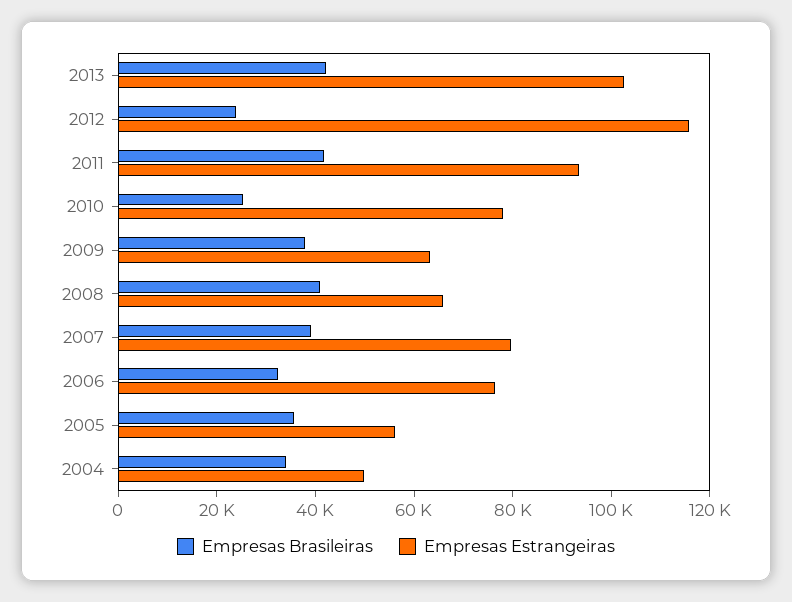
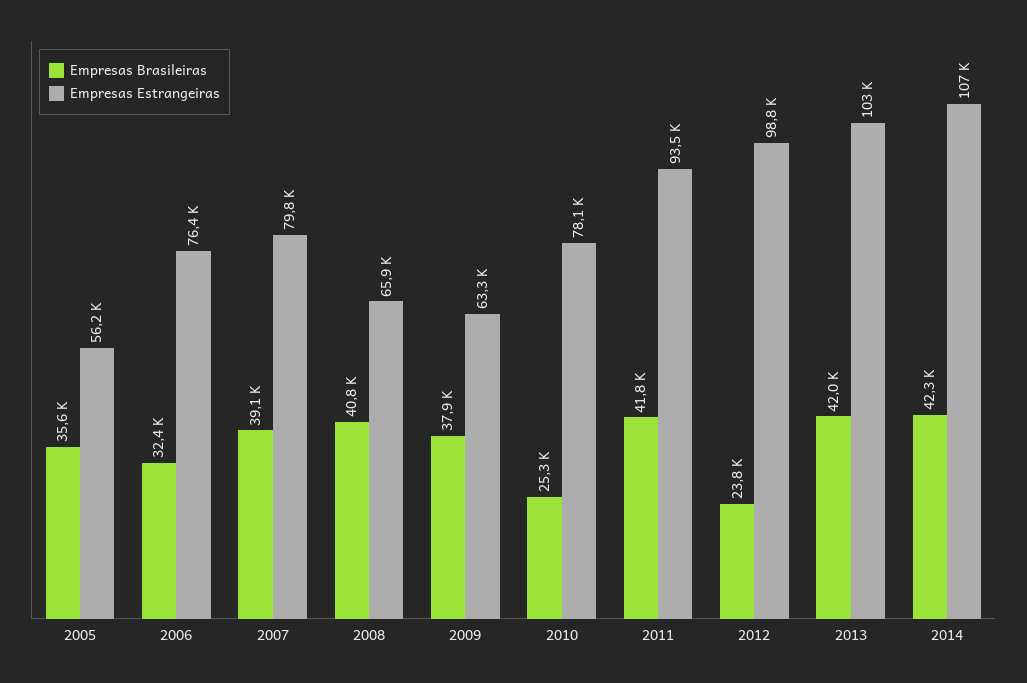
Empresas Estrangeiras, 2012: 115000 -> 98800
Empresas Brasileiras, 2004: 35000 -> none
Empresas Estrangeiras, 2004: 50000 -> none
Empresas Brasileiras, 2014: none -> 42300
Empresas Estrangeiras, 2014: none -> 107000

